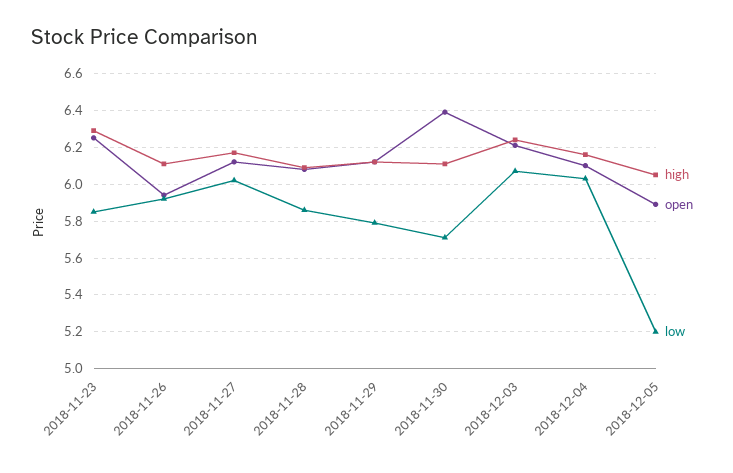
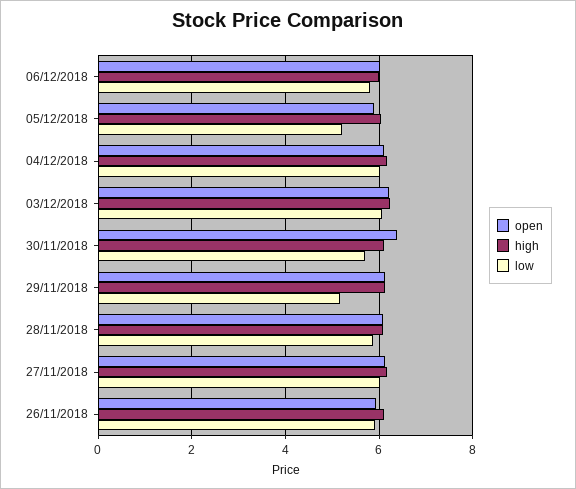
high, 2018-11-23: 6.3 -> none
open, 2018-11-23: 6.25 -> none
low, 2018-11-23: 5.85 -> none
low, 2018-11-29: 5.8 -> 5.2
open, 06/12/2018: none -> 6
high, 06/12/2018: none -> 6
low, 06/12/2018: none -> 5.8

